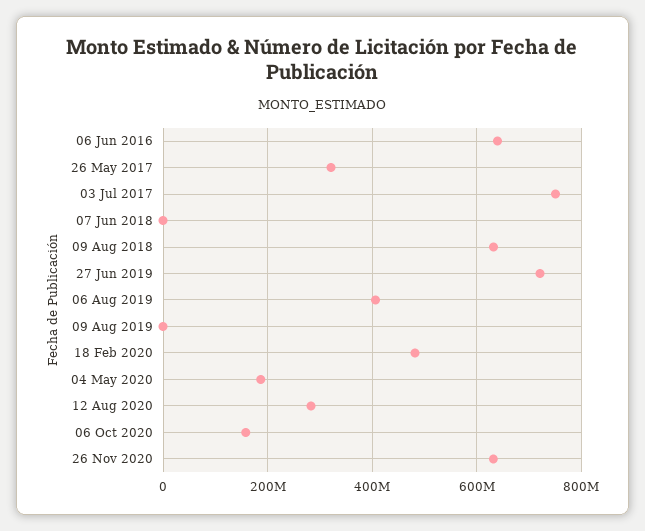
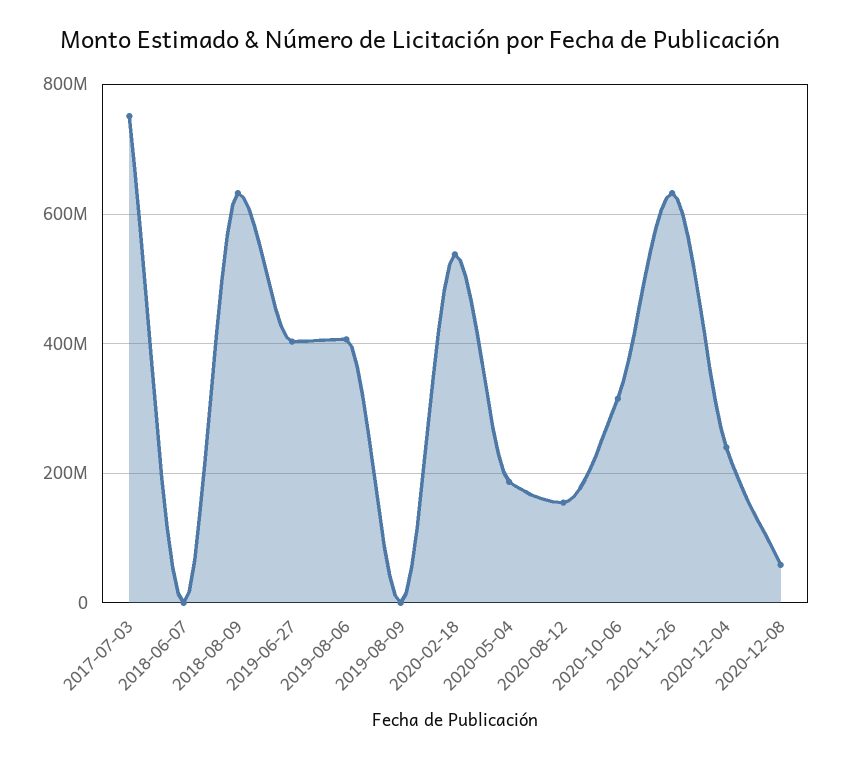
06 Jun 2016: 640000000 -> none
26 May 2017: 320000000 -> none
27 Jun 2019: 720000000 -> 400000000
18 Feb 2020: 480000000 -> 540000000
12 Aug 2020: 280000000 -> 160000000
06 Oct 2020: 160000000 -> 320000000
2020-12-04: none -> 240000000
2020-12-08: none -> 60000000

